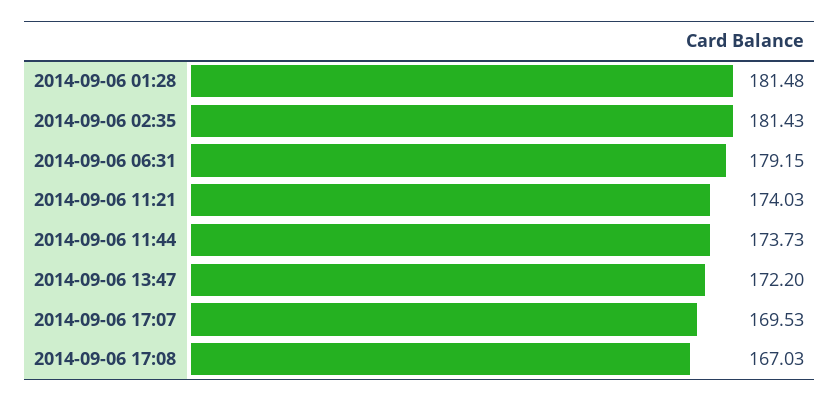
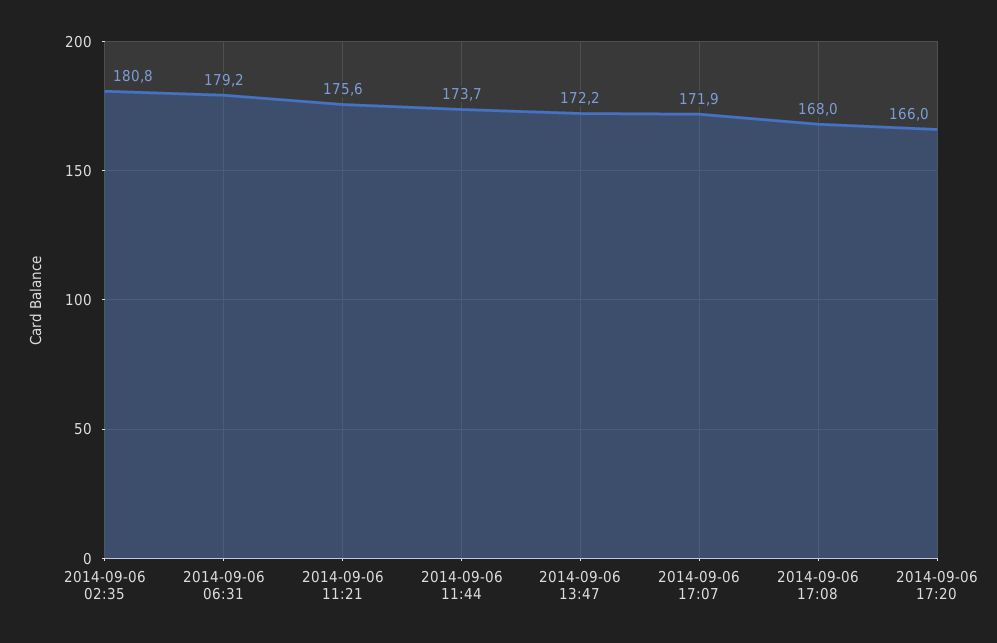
2014-09-06 01:28: 181.48 -> none
2014-09-06 02:35: 181.43 -> 180.8
2014-09-06 11:21: 174.03 -> 175.6
2014-09-06 17:07: 169.53 -> 171.9
2014-09-06 17:08: 167.03 -> 168
2014-09-06 17:20: none -> 166

